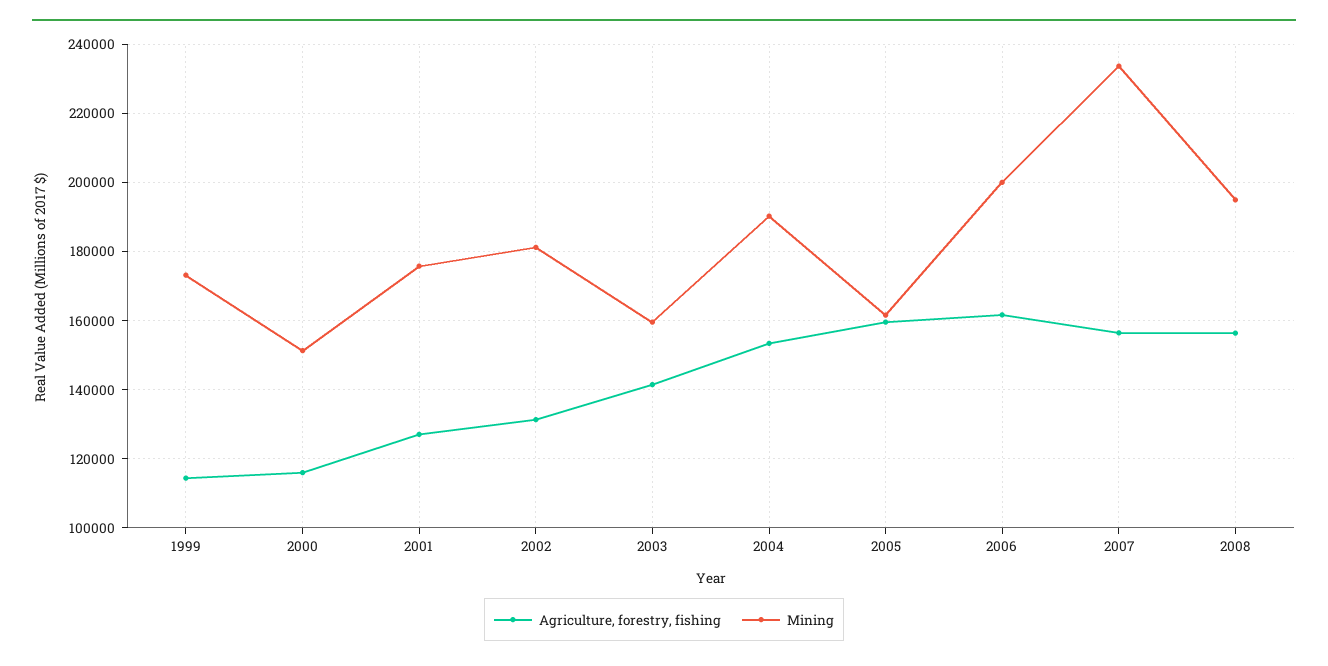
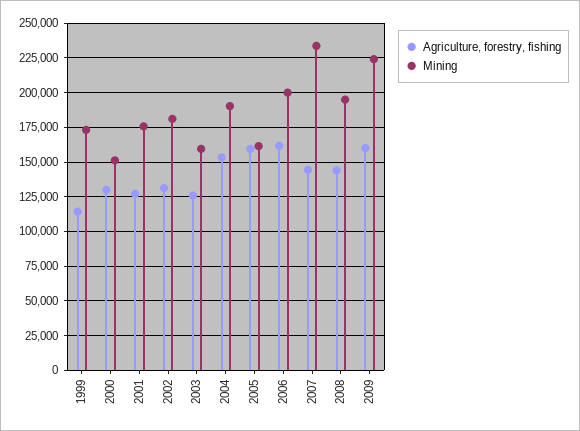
Agriculture, forestry, fishing, 2000: 116000 -> 130000
Agriculture, forestry, fishing, 2003: 142000 -> 125000
Agriculture, forestry, fishing, 2007: 156000 -> 145000
Agriculture, forestry, fishing, 2008: 156000 -> 145000
Agriculture, forestry, fishing, 2009: none -> 160000
Mining, 2009: none -> 225000

